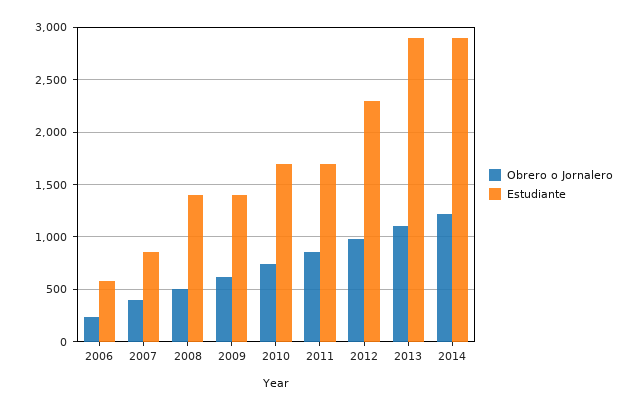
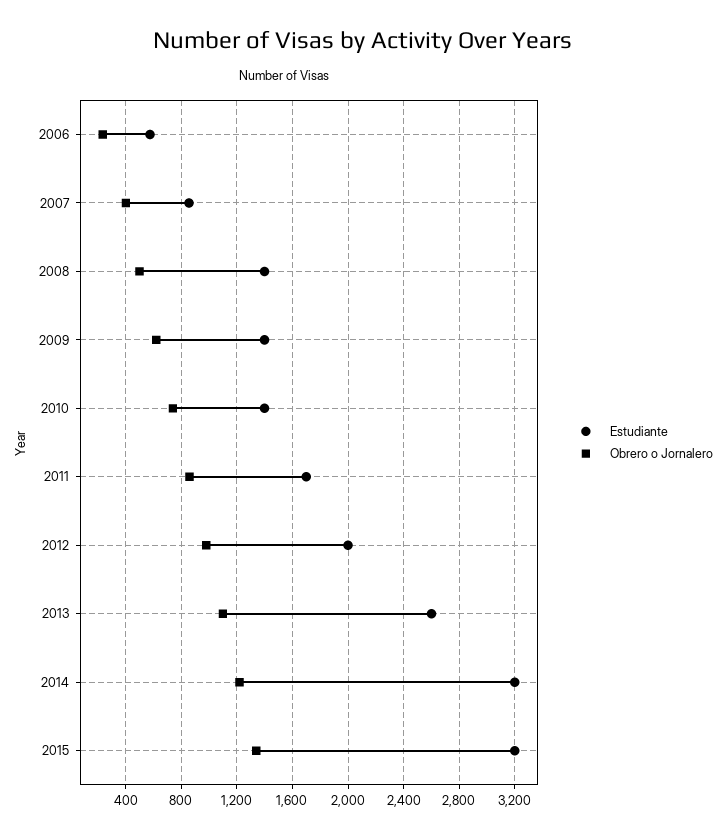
Estudiante, 2010: 1700 -> 1400
Estudiante, 2012: 2300 -> 2000
Estudiante, 2013: 2900 -> 2600
Estudiante, 2014: 2900 -> 3200
Estudiante, 2015: none -> 3200
Obrero o Jornalero, 2015: none -> 1350

